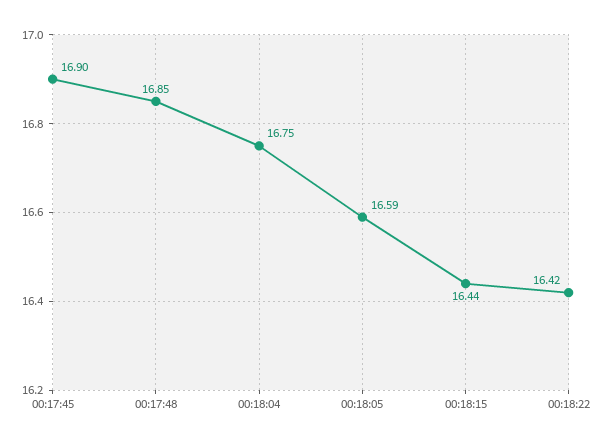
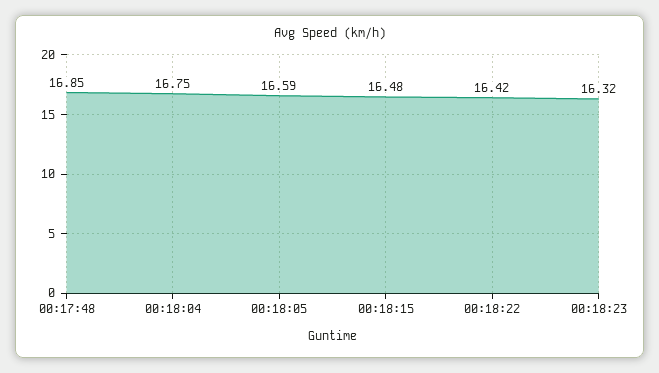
00:17:45: 16.9 -> none
00:18:15: 16.44 -> 16.48
00:18:23: none -> 16.32

